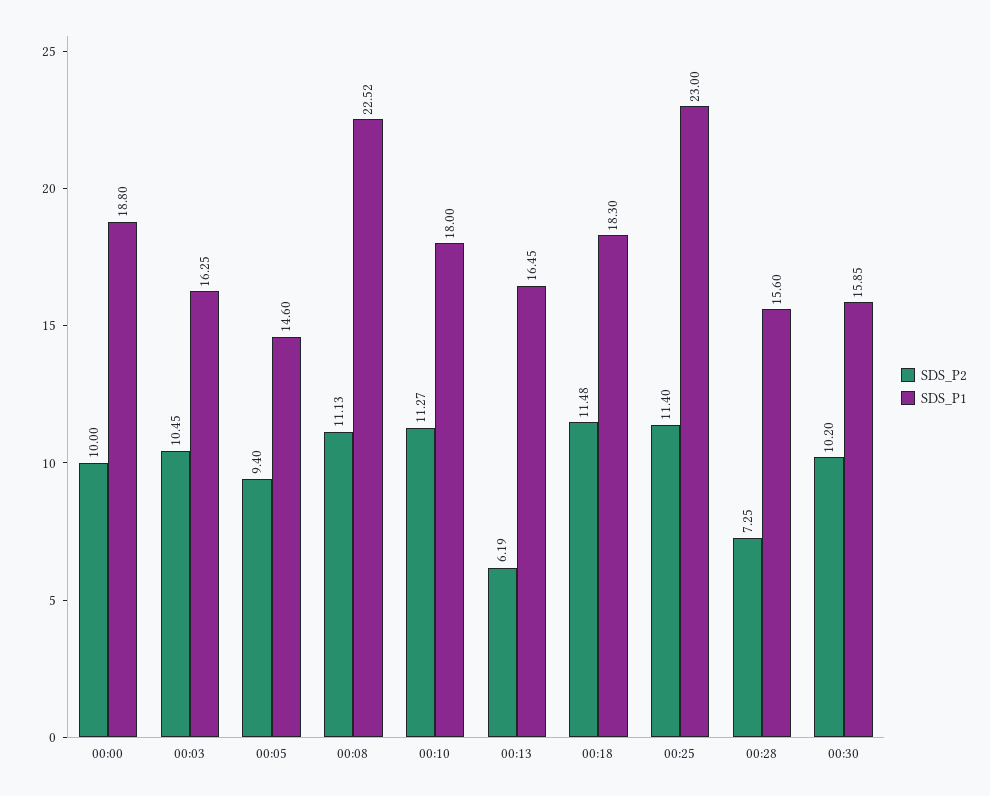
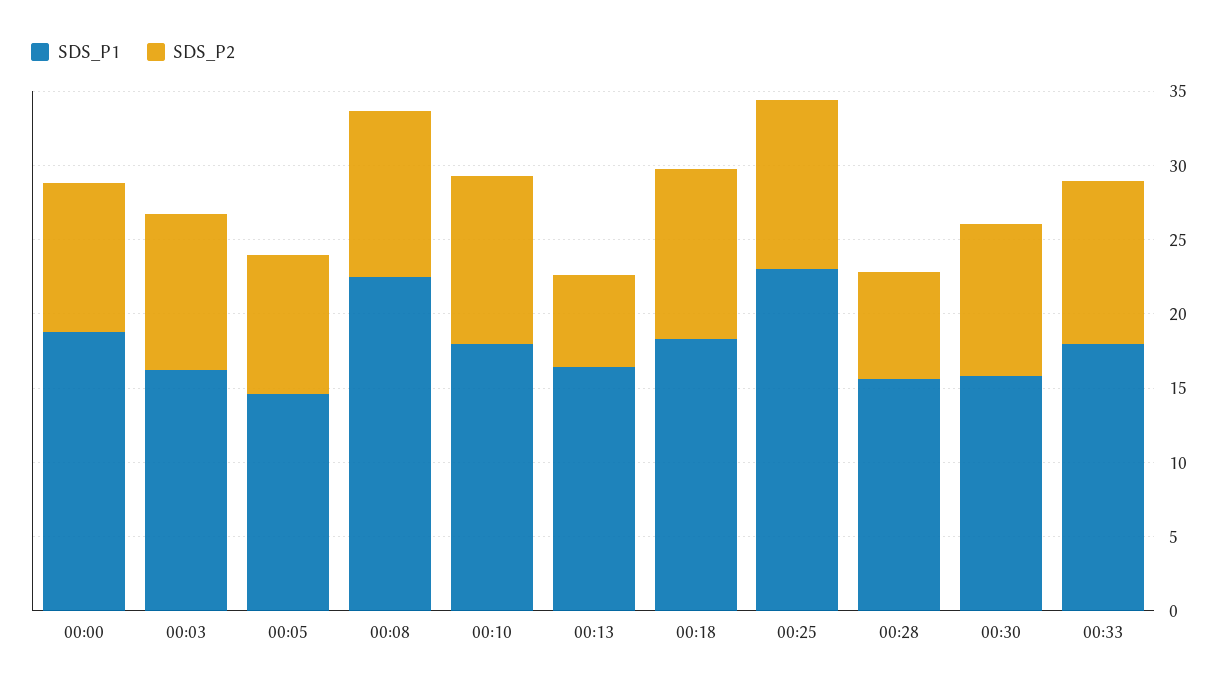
SDS_P1, 00:33: none -> 18
SDS_P2, 00:33: none -> 11

